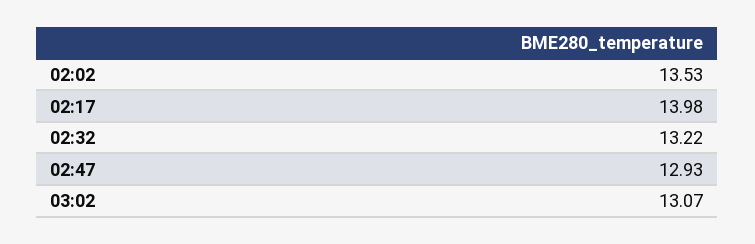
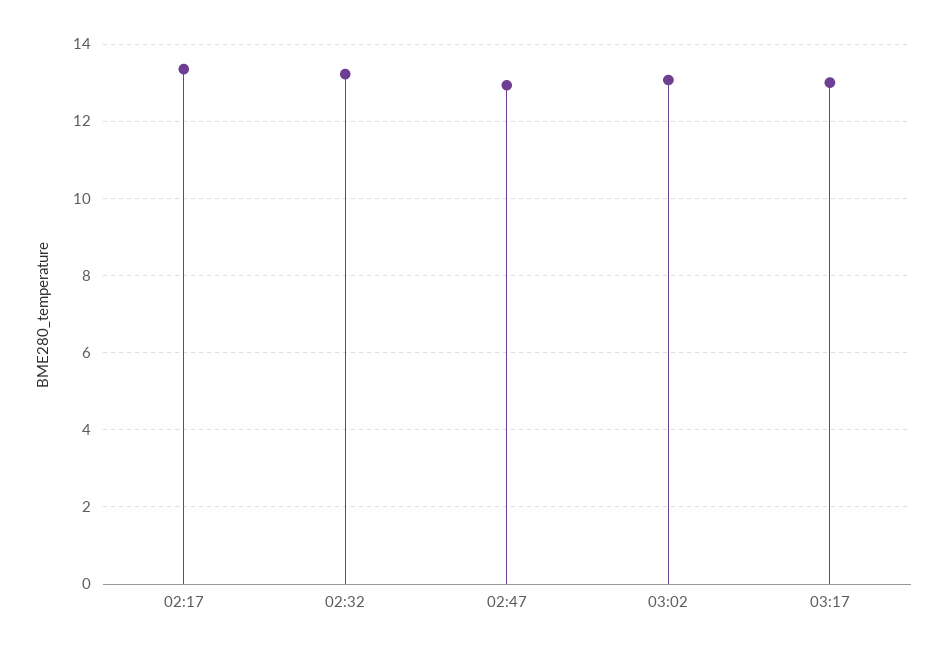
02:02: 13.53 -> none
02:17: 13.98 -> 13.4
03:17: none -> 13

